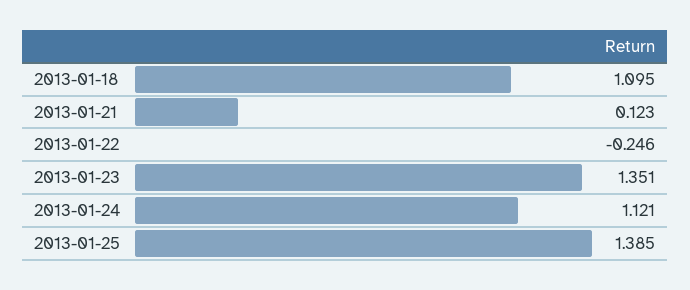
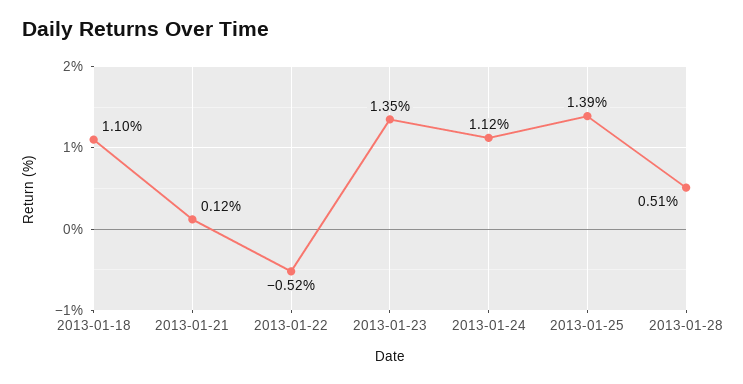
2013-01-22: -0.246 -> -0.52
2013-01-28: none -> 0.51

